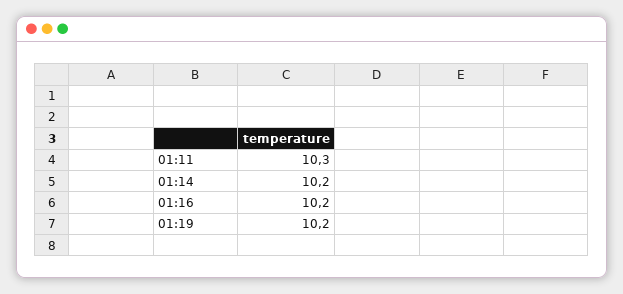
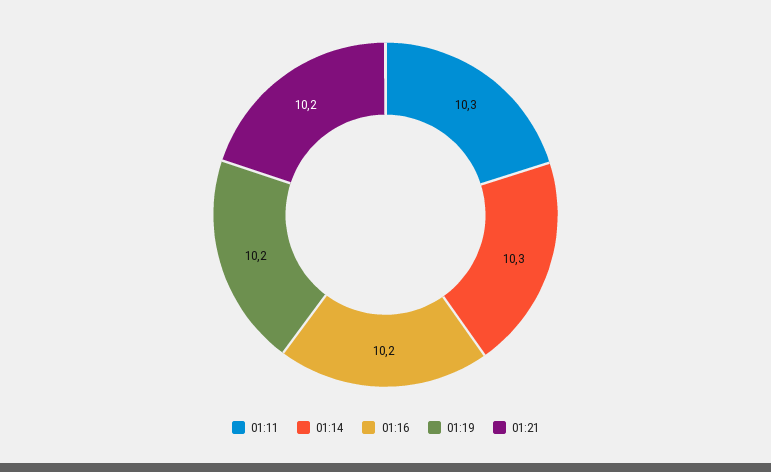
01:14: 10.2 -> 10.3
01:21: none -> 10.2

